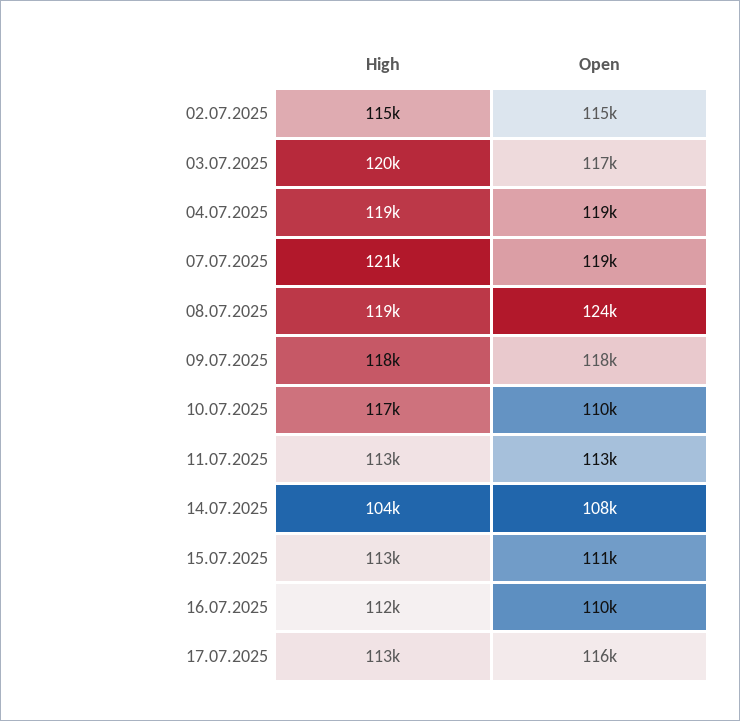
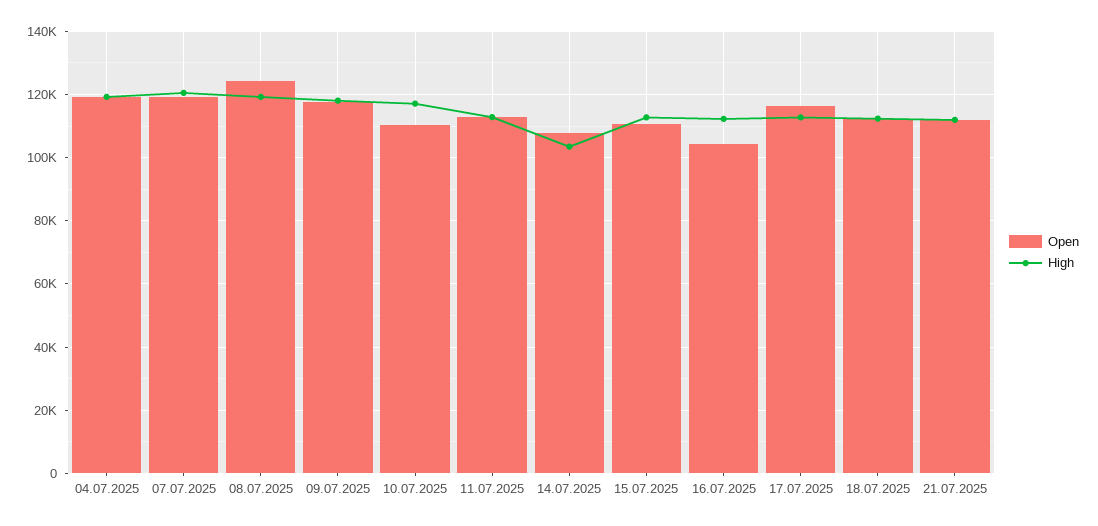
High, 02.07.2025: 115000 -> none
Open, 02.07.2025: 115000 -> none
High, 03.07.2025: 120000 -> none
Open, 03.07.2025: 117000 -> none
Open, 16.07.2025: 110000 -> 104000
Open, 18.07.2025: none -> 112000
High, 18.07.2025: none -> 112000
Open, 21.07.2025: none -> 112000
High, 21.07.2025: none -> 112000

